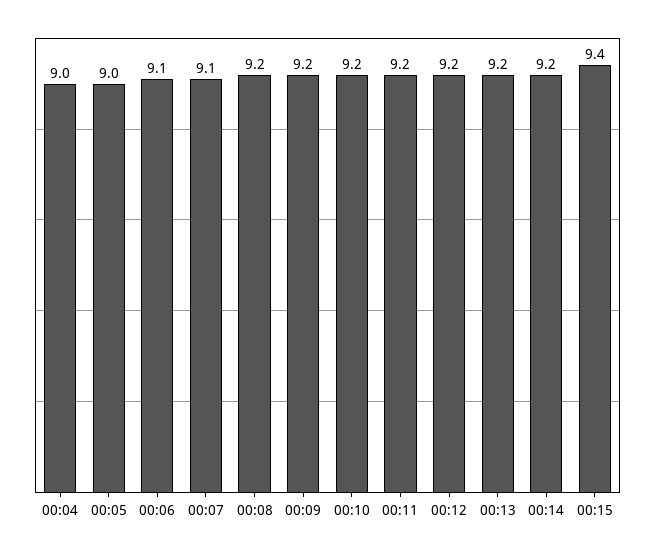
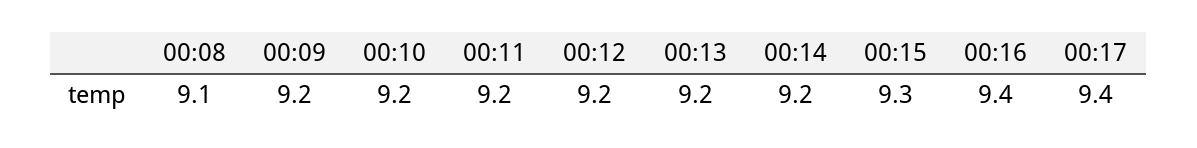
00:04: 9 -> none
00:05: 9 -> none
00:06: 9.1 -> none
00:07: 9.1 -> none
00:08: 9.2 -> 9.1
00:15: 9.4 -> 9.3
00:16: none -> 9.4
00:17: none -> 9.4

